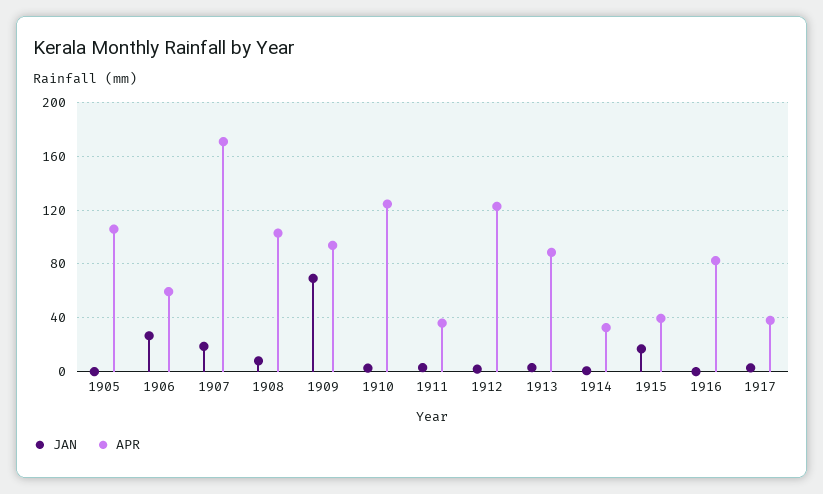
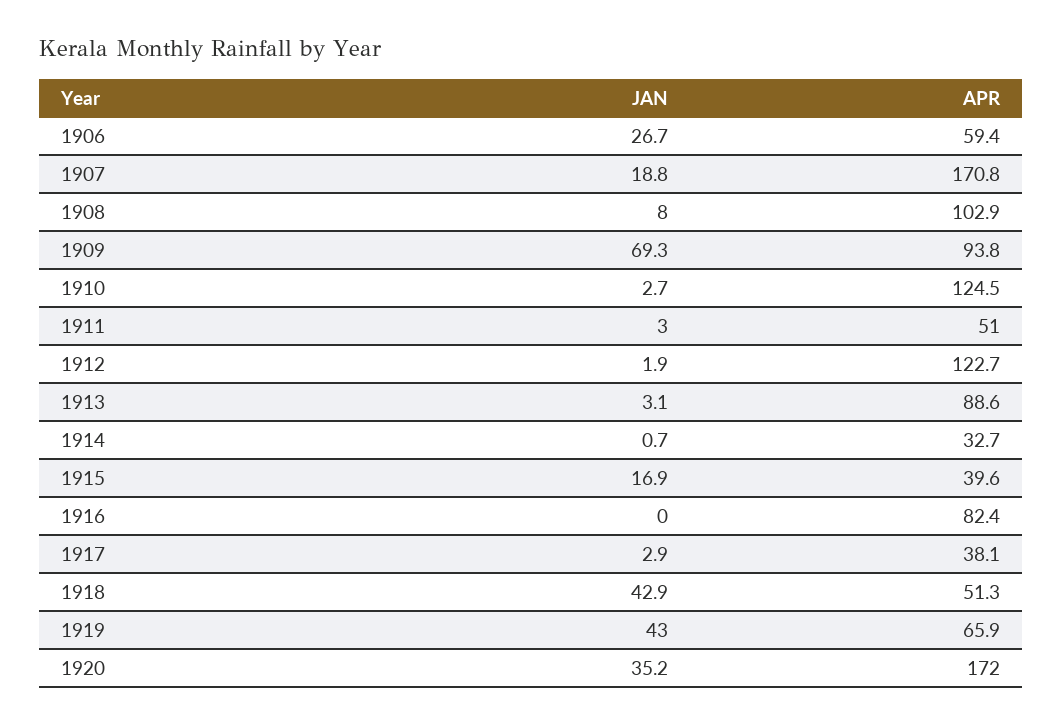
JAN, 1905: 0 -> none
APR, 1905: 105 -> none
APR, 1911: 35 -> 51
JAN, 1918: none -> 42.9
APR, 1918: none -> 51.3
JAN, 1919: none -> 43
APR, 1919: none -> 65.9
JAN, 1920: none -> 35.2
APR, 1920: none -> 172

